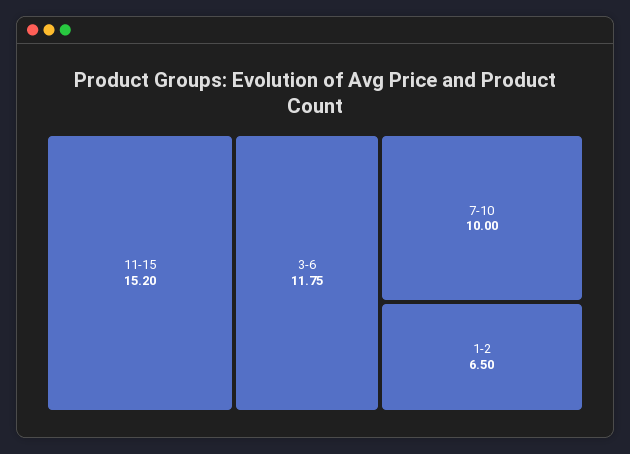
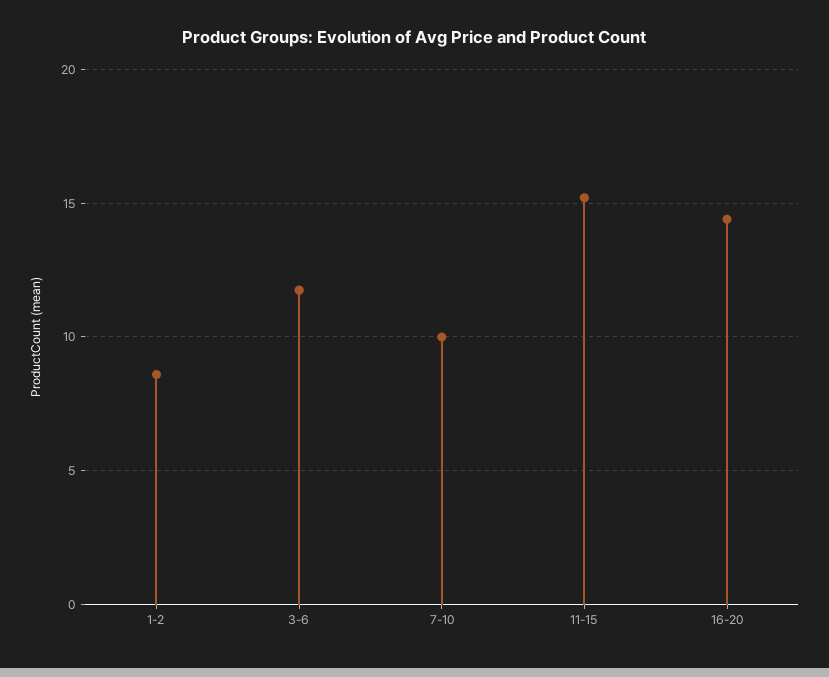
1-2: 6.5 -> 8.5
16-20: none -> 14.5

